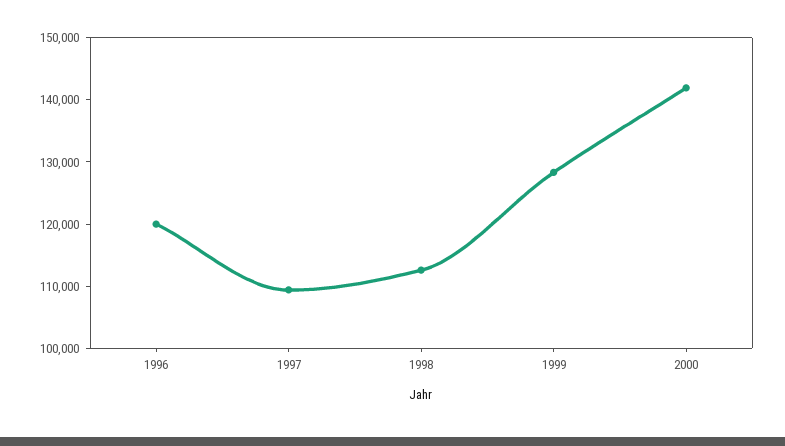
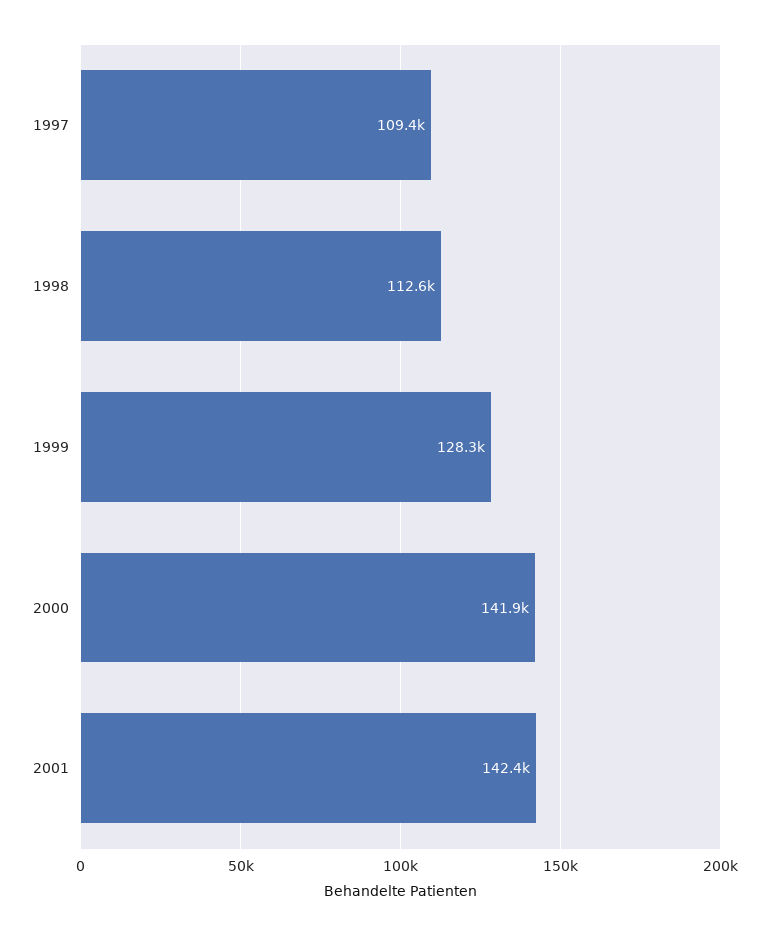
1996: 120000 -> none
2001: none -> 142400

